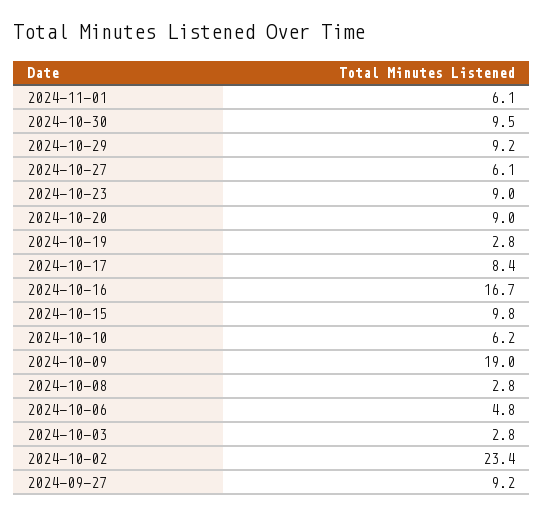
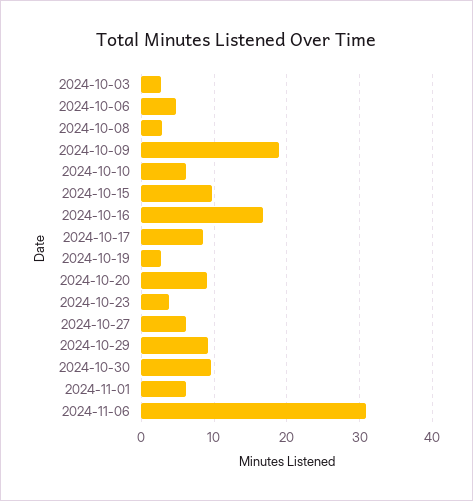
2024-10-23: 9 -> 4
2024-10-02: 23.4 -> none
2024-09-27: 9.2 -> none
2024-11-06: none -> 31

